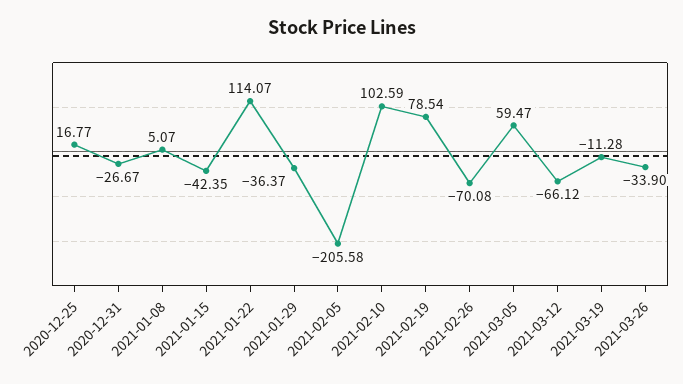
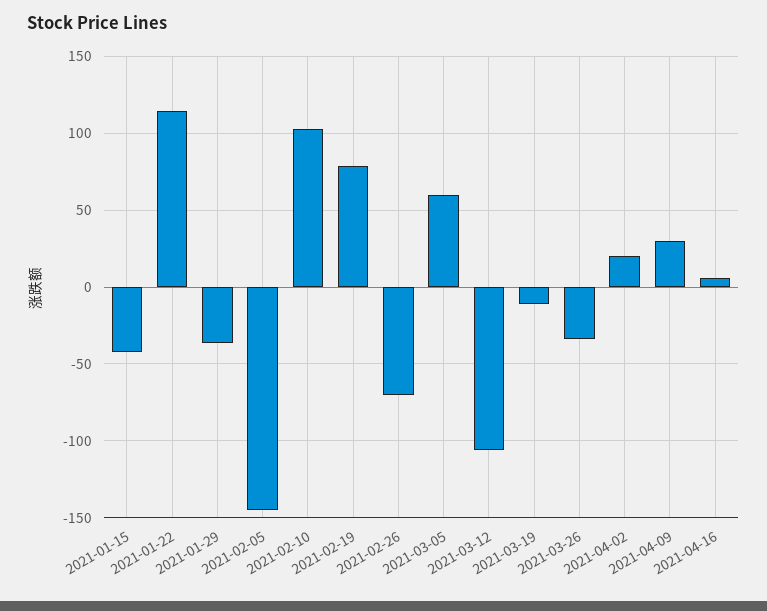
2020-12-25: 16.77 -> none
2020-12-31: -26.67 -> none
2021-01-08: 5.07 -> none
2021-02-05: -205.58 -> -145
2021-03-12: -66.12 -> -105
2021-04-02: none -> 20
2021-04-09: none -> 30
2021-04-16: none -> 5

